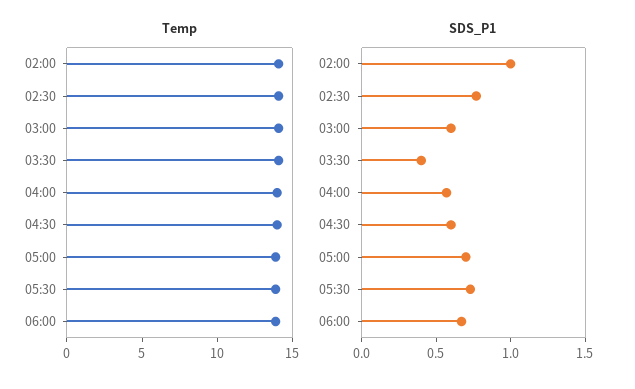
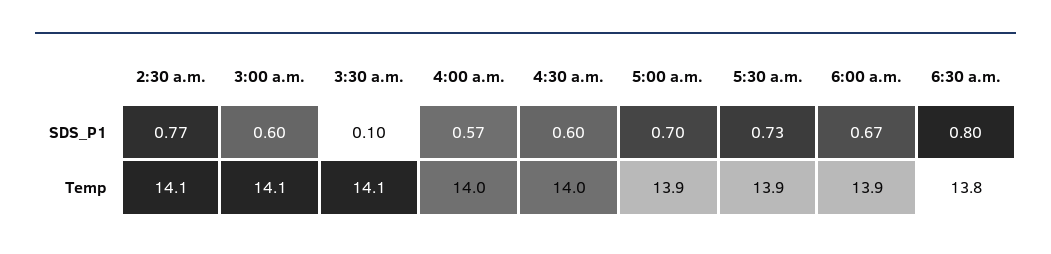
Temp, 02:00: 14 -> none
SDS_P1, 02:00: 1 -> none
SDS_P1, 03:30: 0.4 -> 0.1
SDS_P1, 6:30 a.m.: none -> 0.8
Temp, 6:30 a.m.: none -> 13.8

